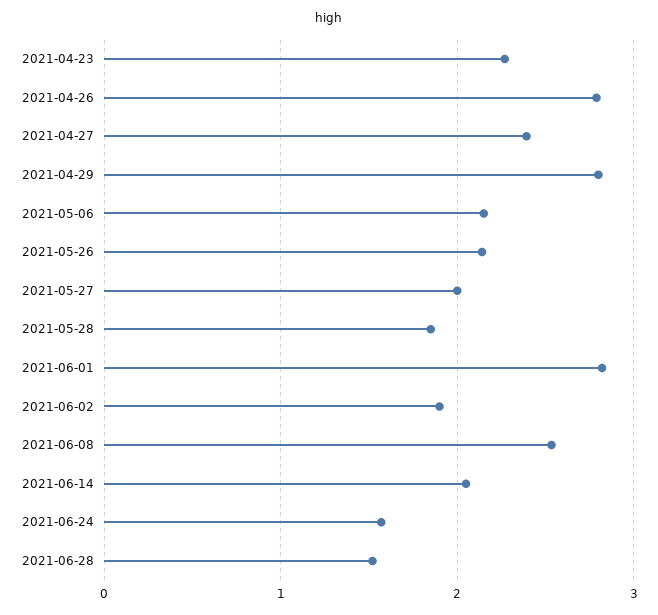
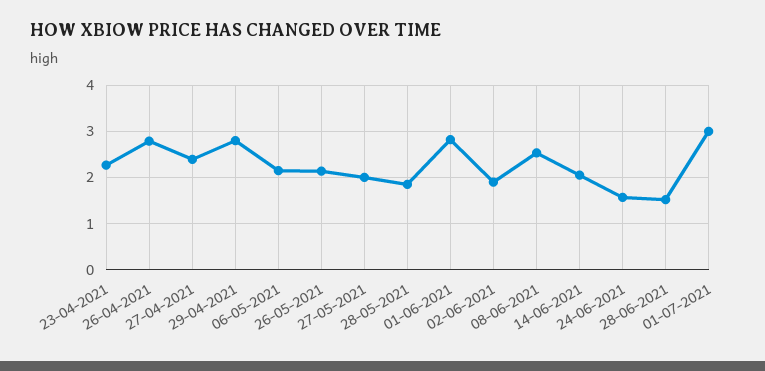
01-07-2021: none -> 3

